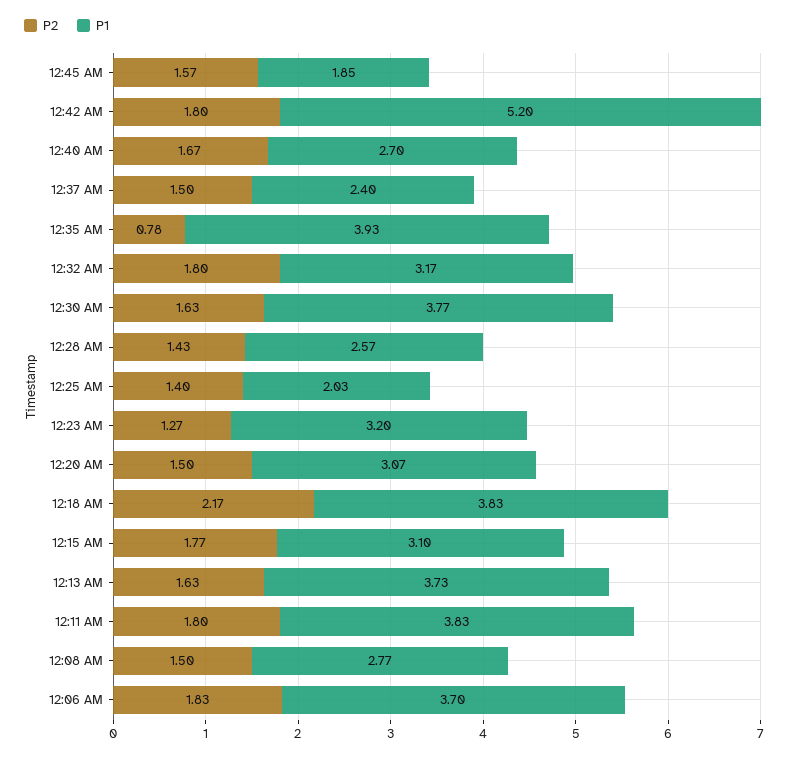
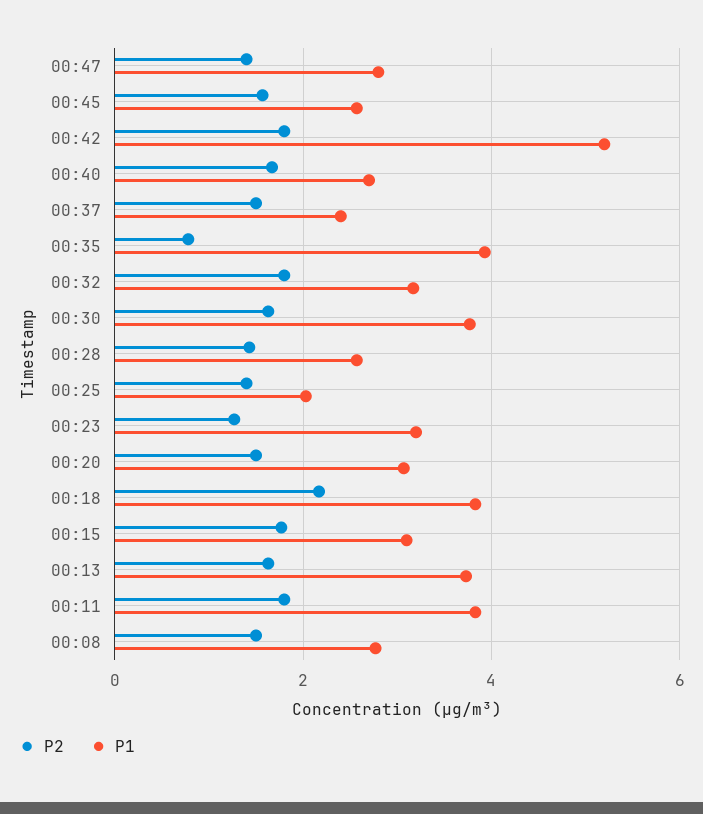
P1, 12:45 AM: 1.85 -> 2.6
P2, 12:06 AM: 1.83 -> none
P1, 12:06 AM: 3.7 -> none
P2, 00:47: none -> 1.4
P1, 00:47: none -> 2.8

